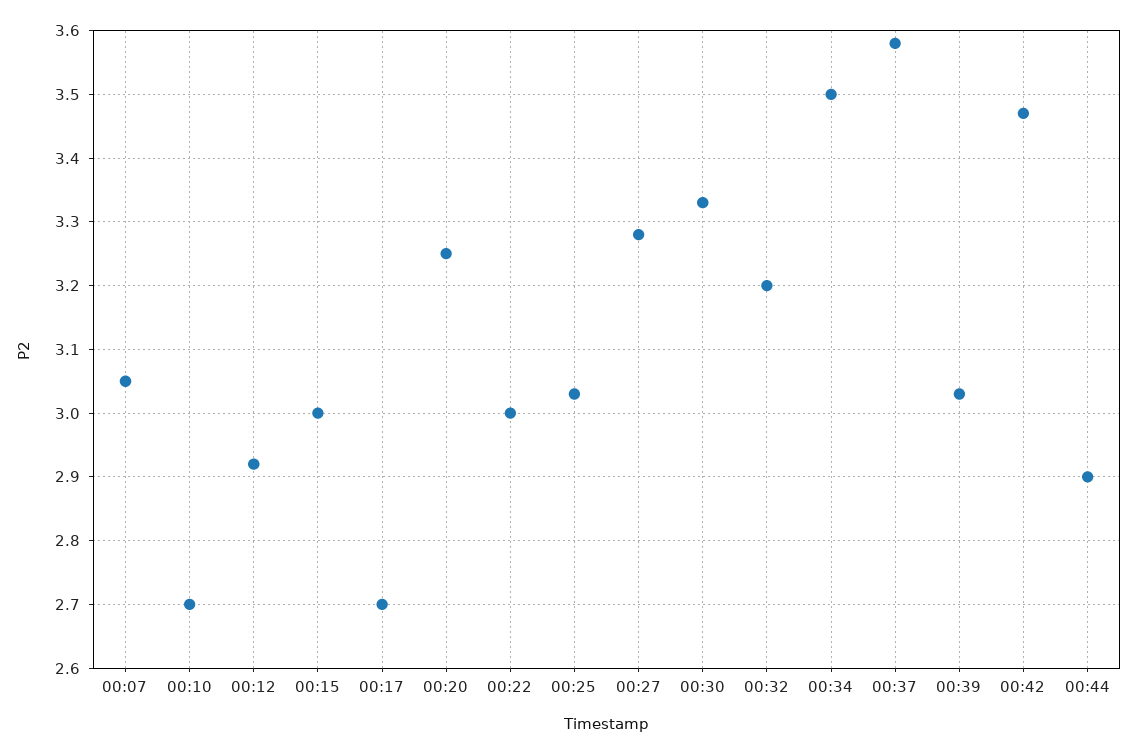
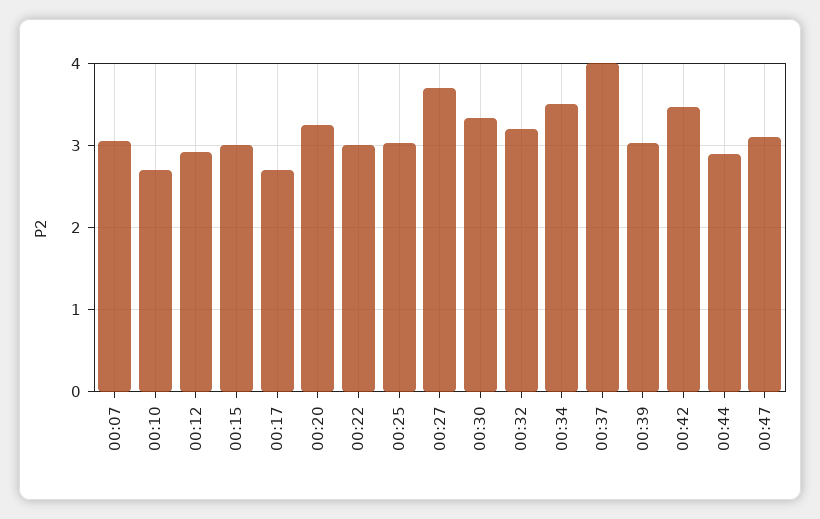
00:27: 3.28 -> 3.7
00:37: 3.58 -> 4
00:47: none -> 3.1

